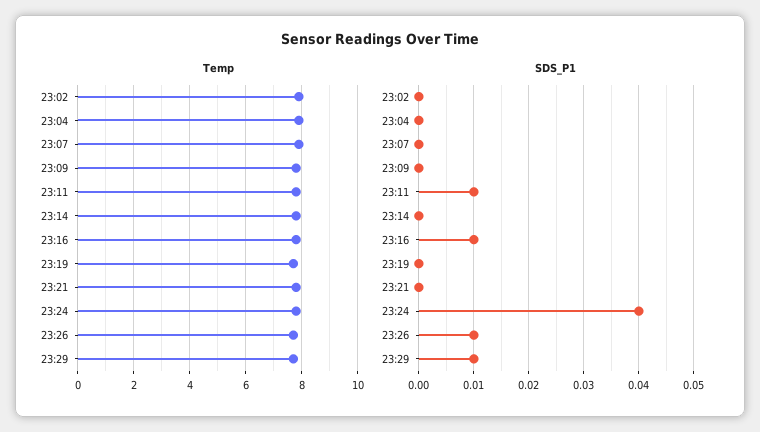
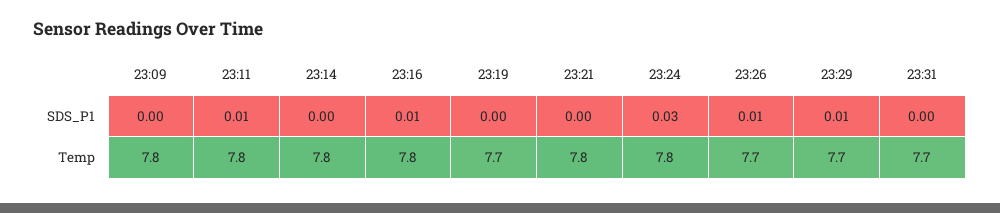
Temp, 23:02: 8 -> none
Temp, 23:04: 8 -> none
Temp, 23:07: 8 -> none
SDS_P1, 23:02: 0 -> none
SDS_P1, 23:04: 0 -> none
SDS_P1, 23:07: 0 -> none
SDS_P1, 23:24: 0.04 -> 0.03
SDS_P1, 23:31: none -> 0
Temp, 23:31: none -> 7.7

